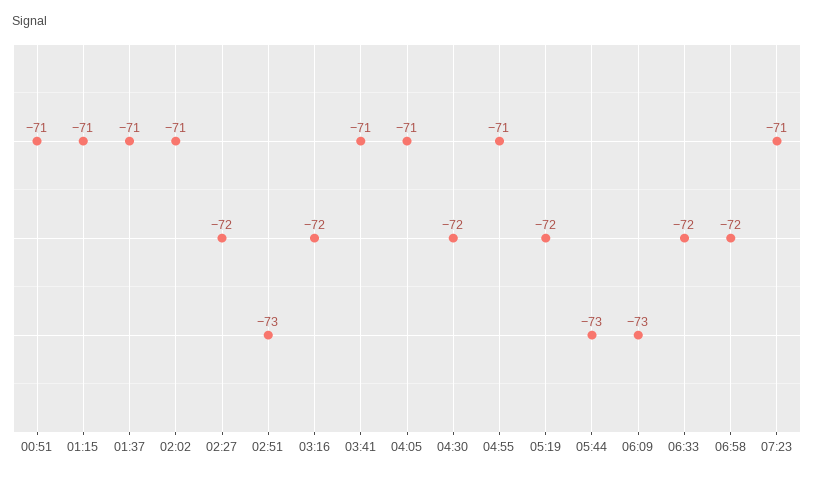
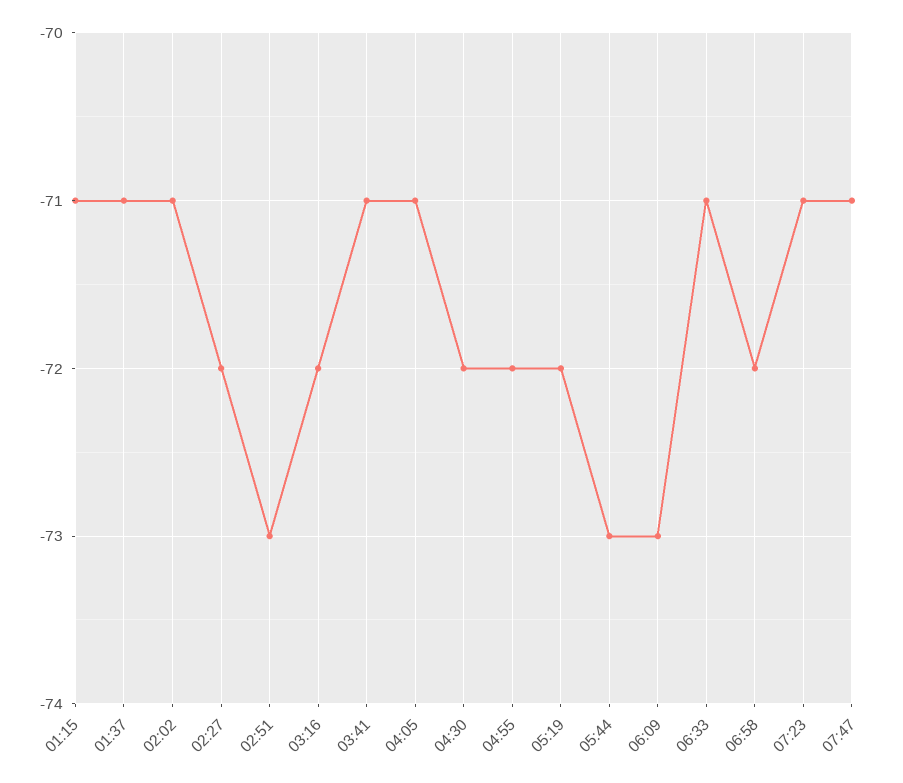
00:51: -71 -> none
04:55: -71 -> -72
06:33: -72 -> -71
07:47: none -> -71

